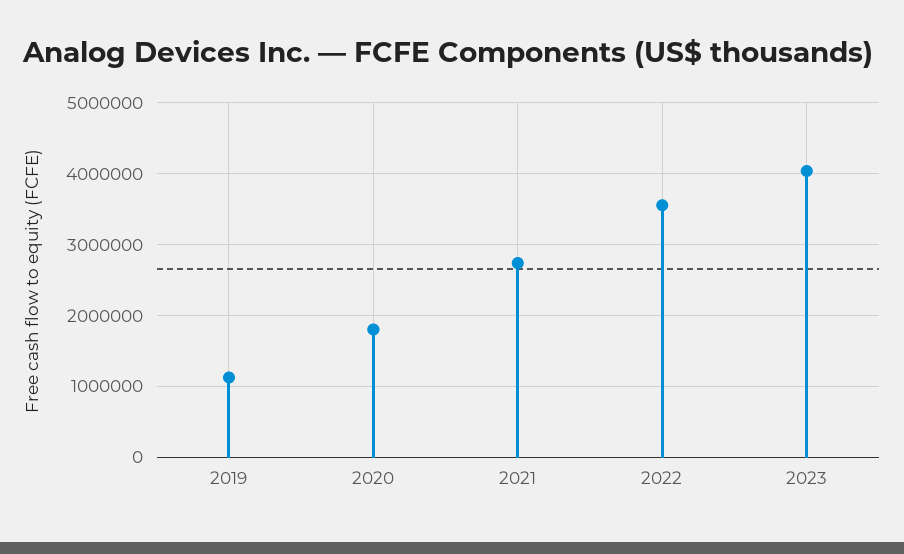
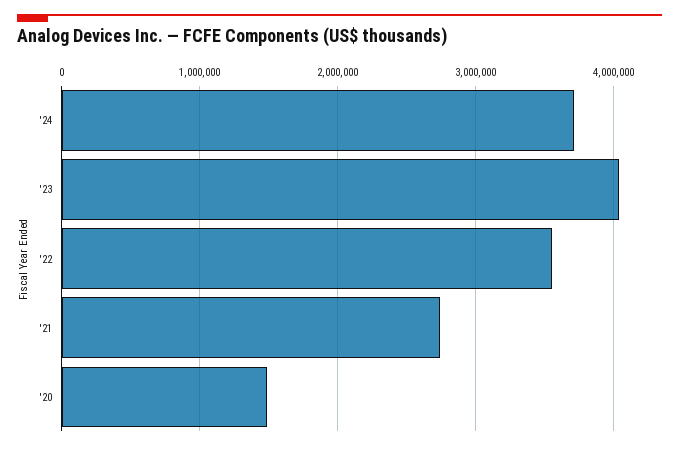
2019: 1100000 -> none
2020: 1800000 -> 1500000
'24: none -> 3700000

